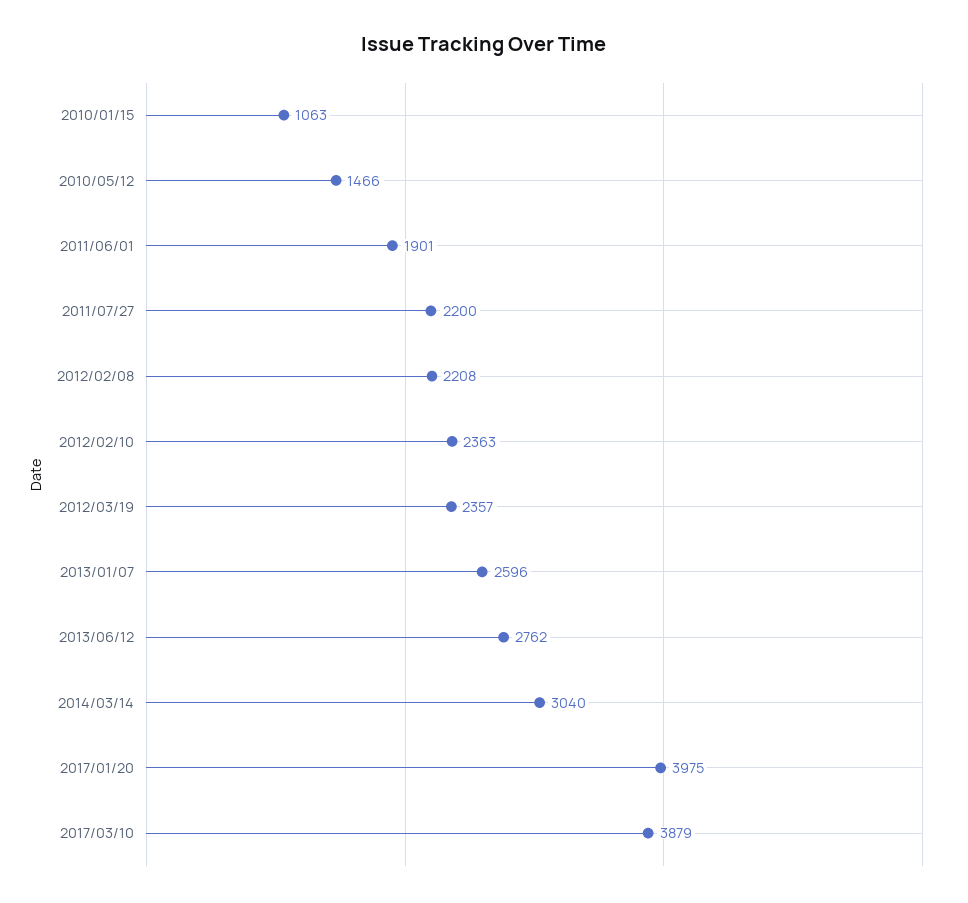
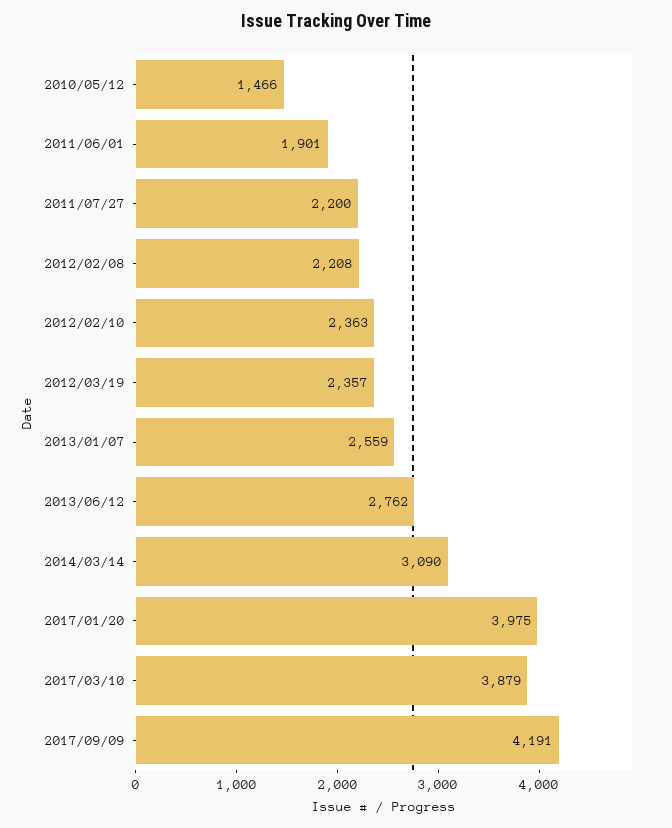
2010/01/15: 1063 -> none
2013/01/07: 2596 -> 2559
2014/03/14: 3040 -> 3090
2017/09/09: none -> 4191

